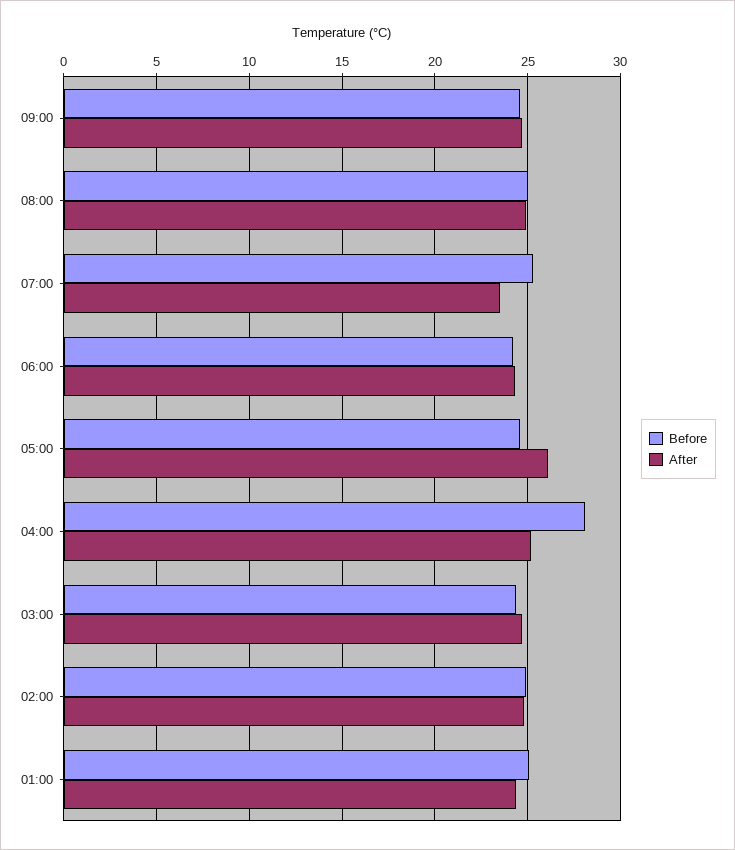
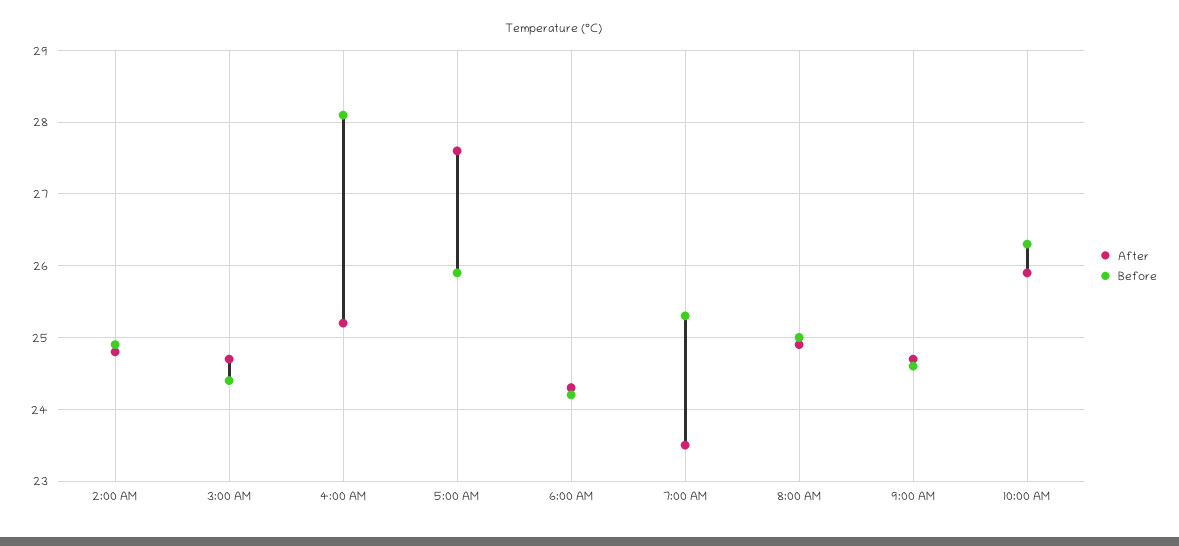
Before, 05:00: 24.5 -> 25.9
After, 05:00: 26 -> 27.6
Before, 01:00: 25 -> none
After, 01:00: 24.5 -> none
After, 10:00 AM: none -> 25.9
Before, 10:00 AM: none -> 26.3

